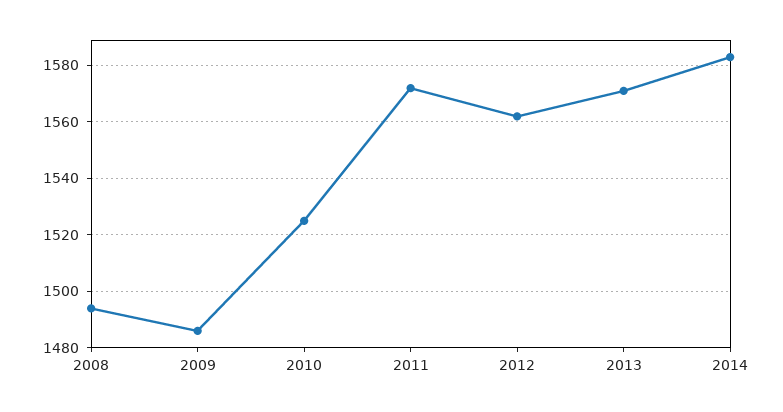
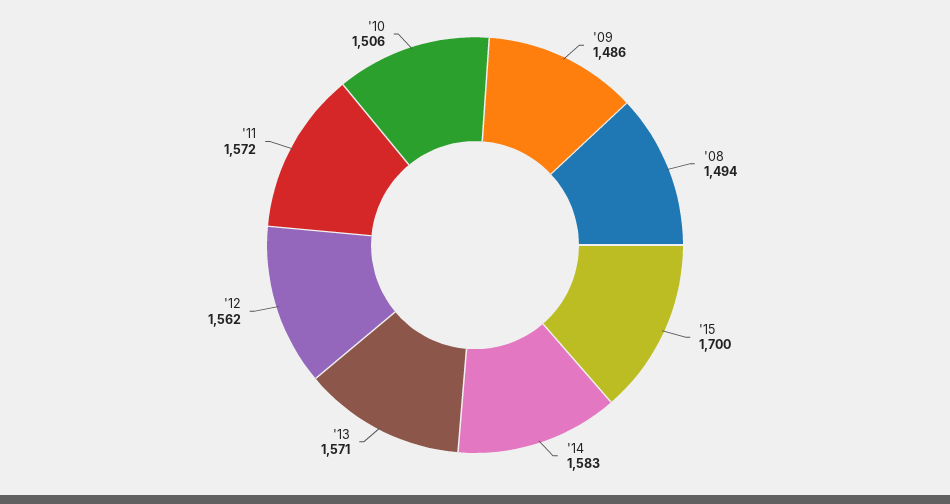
2010: 1525 -> 1506
'15: none -> 1700

